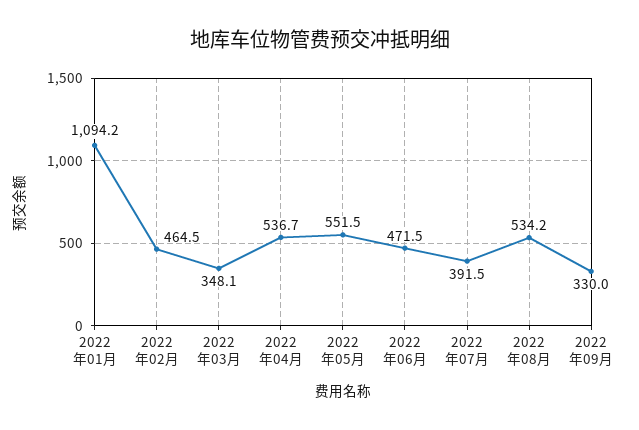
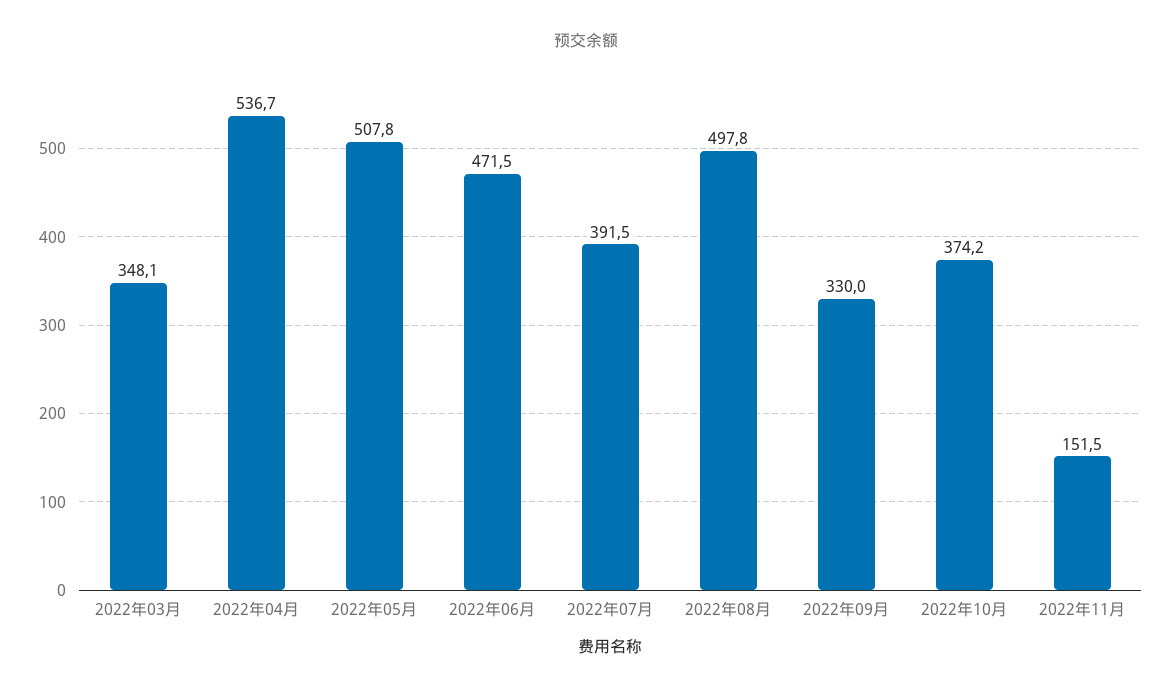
2022年01月: 1094.2 -> none
2022年02月: 464.5 -> none
2022年05月: 551.5 -> 507.8
2022年08月: 534.2 -> 497.8
2022年10月: none -> 374.2
2022年11月: none -> 151.5

